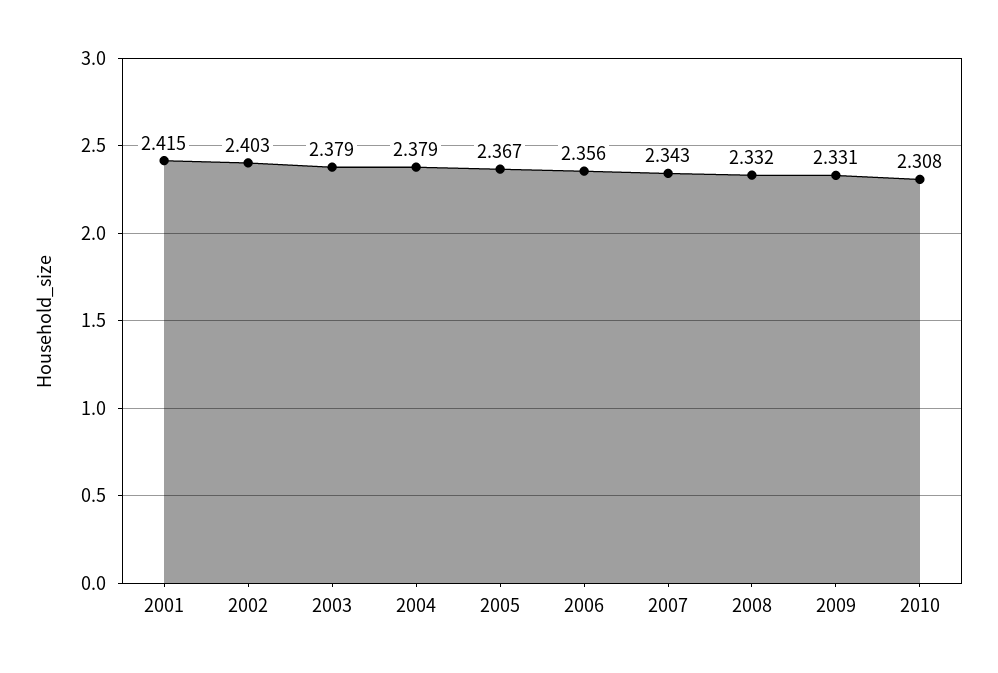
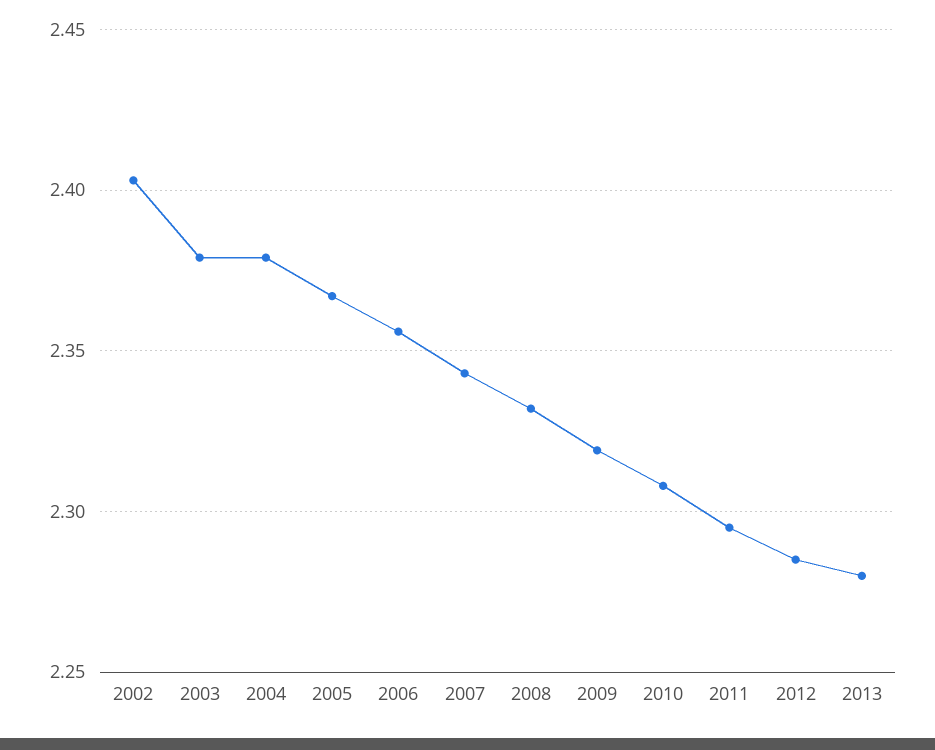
2001: 2.415 -> none
2009: 2.331 -> 2.32
2011: none -> 2.295
2012: none -> 2.285
2013: none -> 2.28

